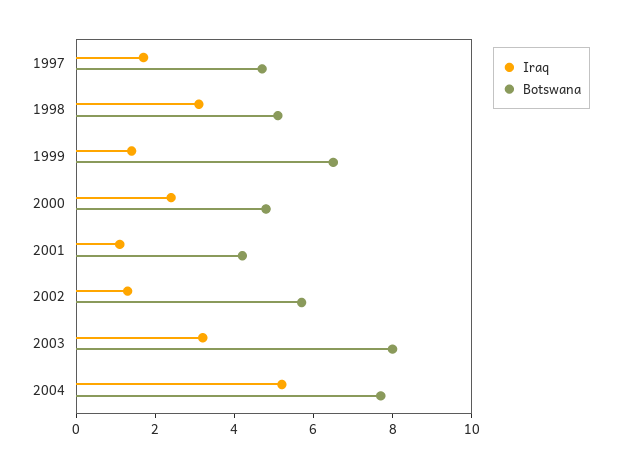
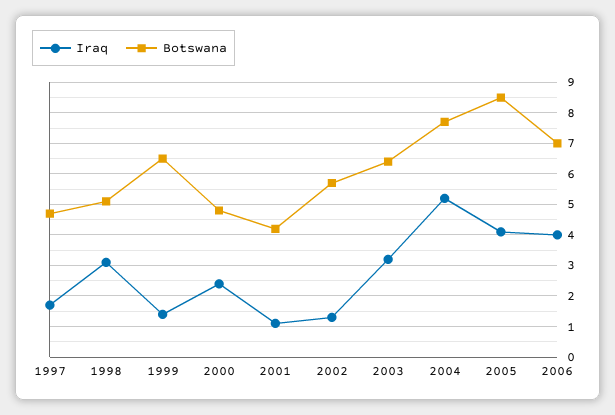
Botswana, 2003: 8 -> 6.5
Iraq, 2005: none -> 4
Botswana, 2005: none -> 8.5
Iraq, 2006: none -> 4
Botswana, 2006: none -> 7

